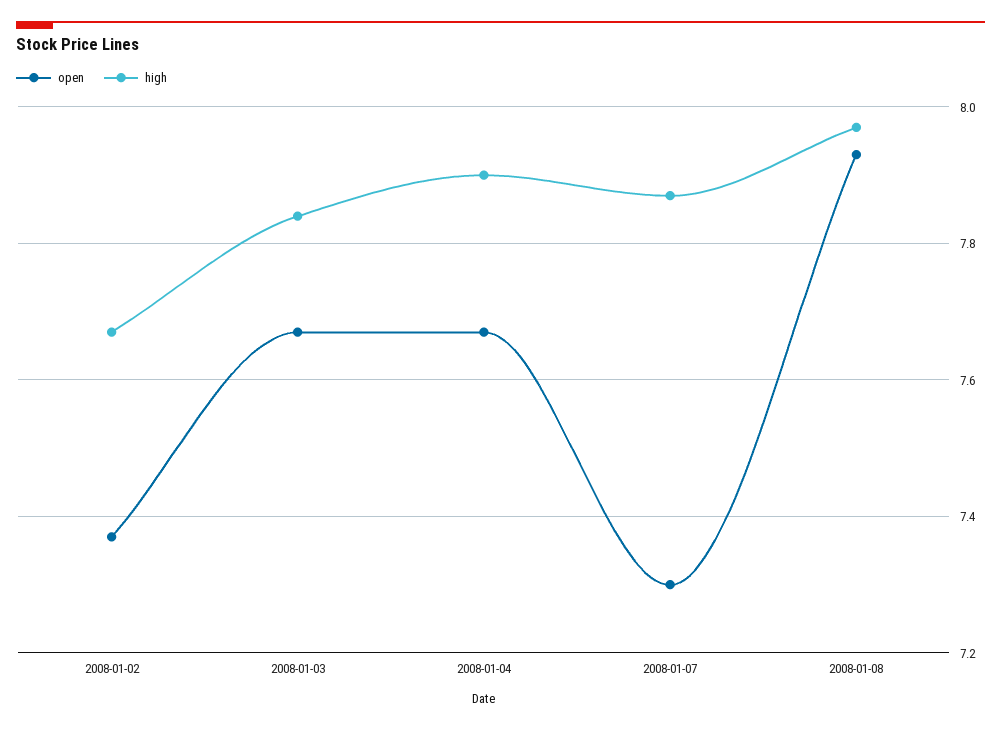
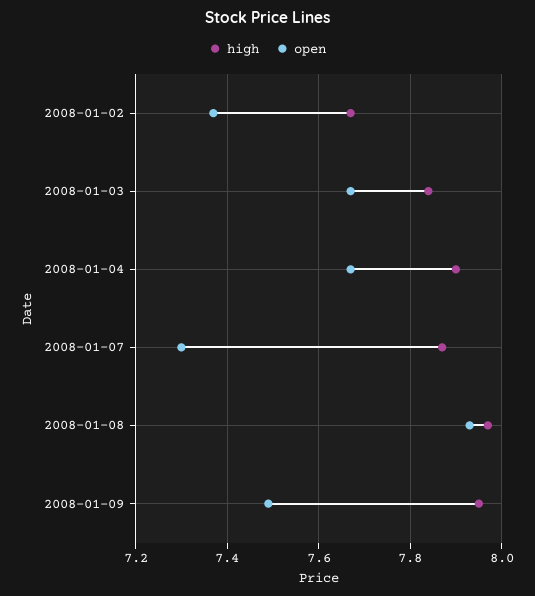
high, 2008-01-09: none -> 7.95
open, 2008-01-09: none -> 7.5

